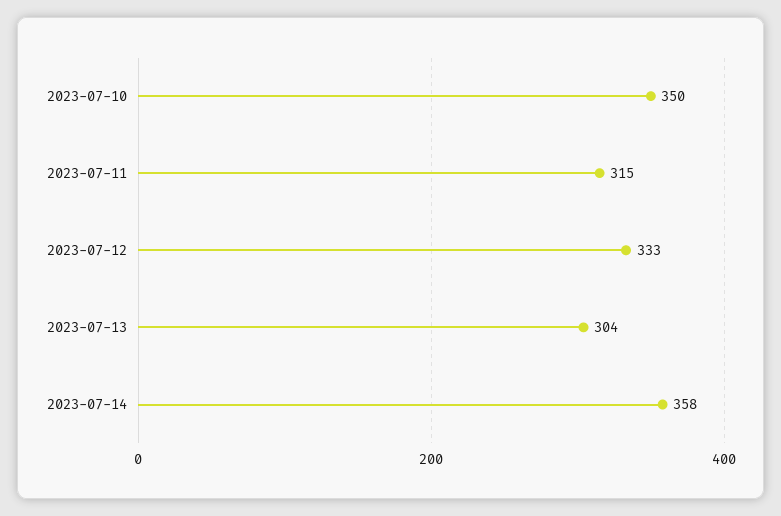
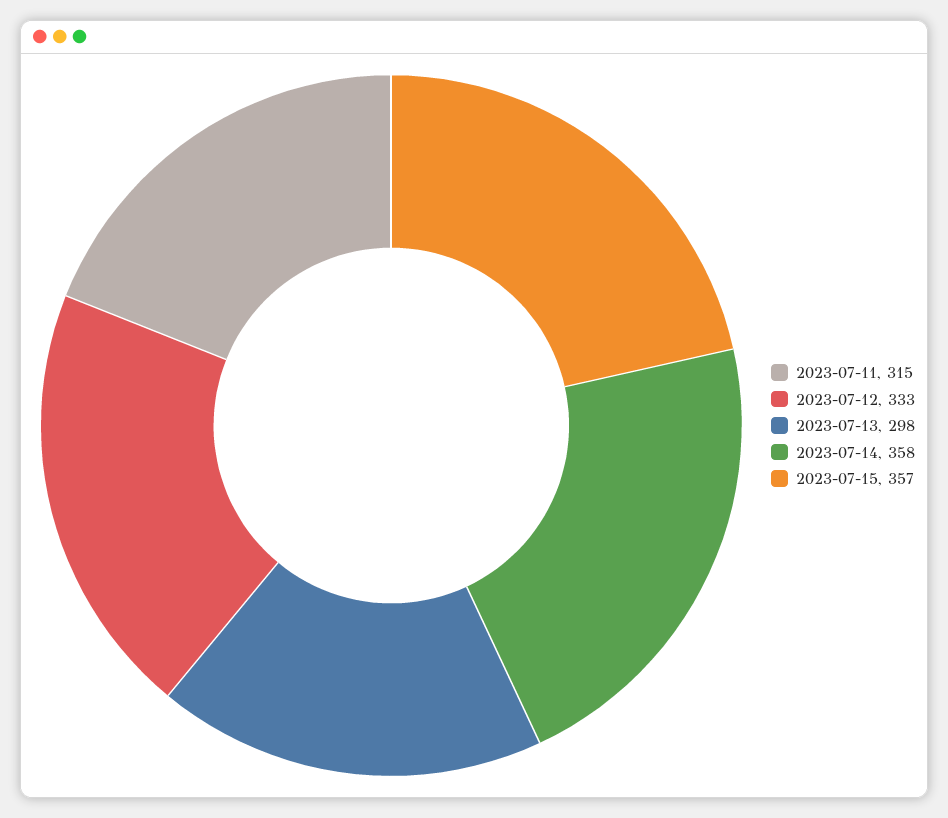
2023-07-10: 350 -> none
2023-07-13: 304 -> 298
2023-07-15: none -> 357

